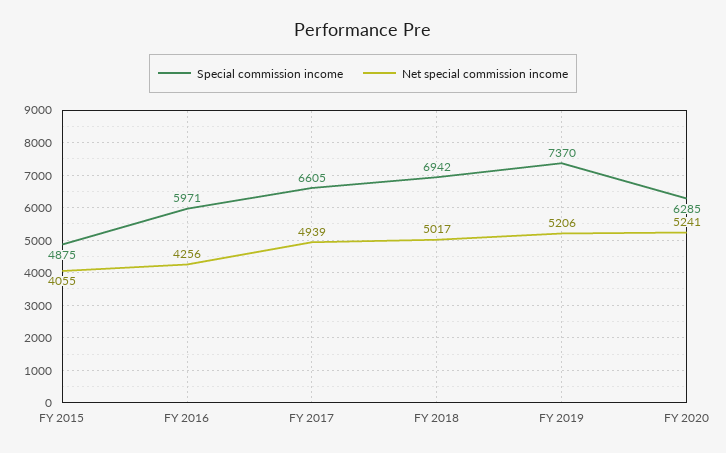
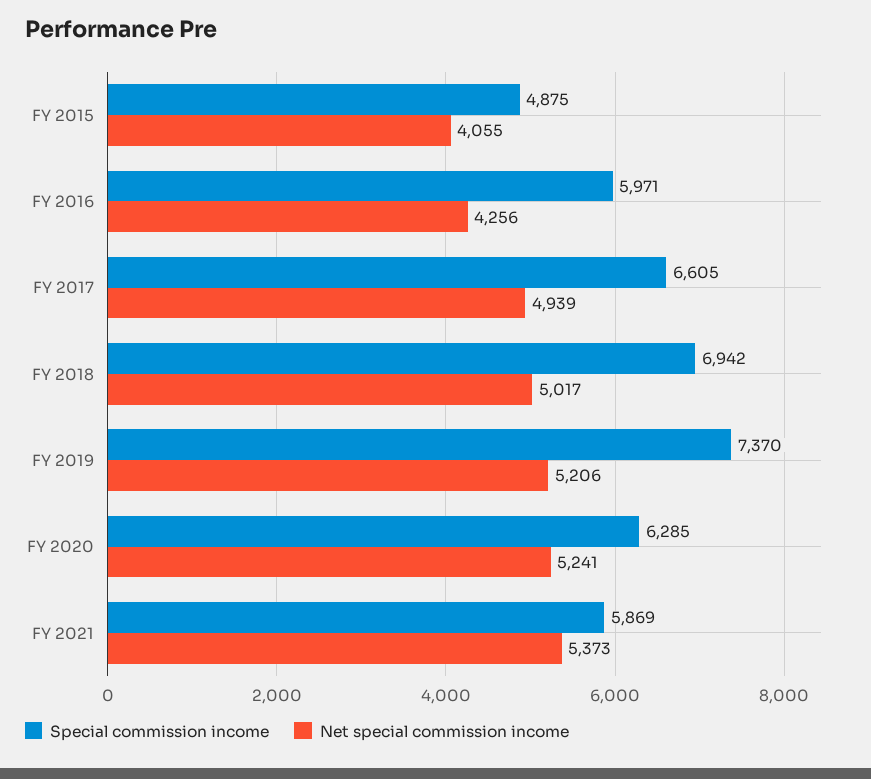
Special commission income, FY 2021: none -> 5869
Net special commission income, FY 2021: none -> 5373

